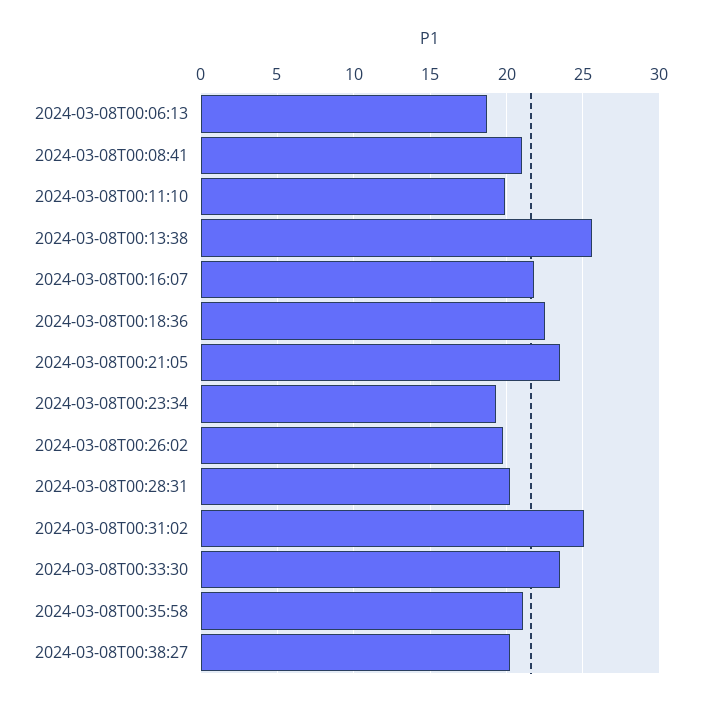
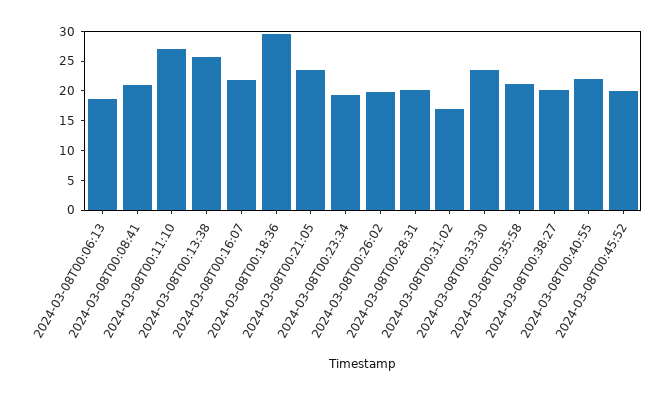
2024-03-08T00:11:10: 20 -> 27.5
2024-03-08T00:18:36: 22.5 -> 30
2024-03-08T00:31:02: 25 -> 17.5
2024-03-08T00:40:55: none -> 22.5
2024-03-08T00:45:52: none -> 20

